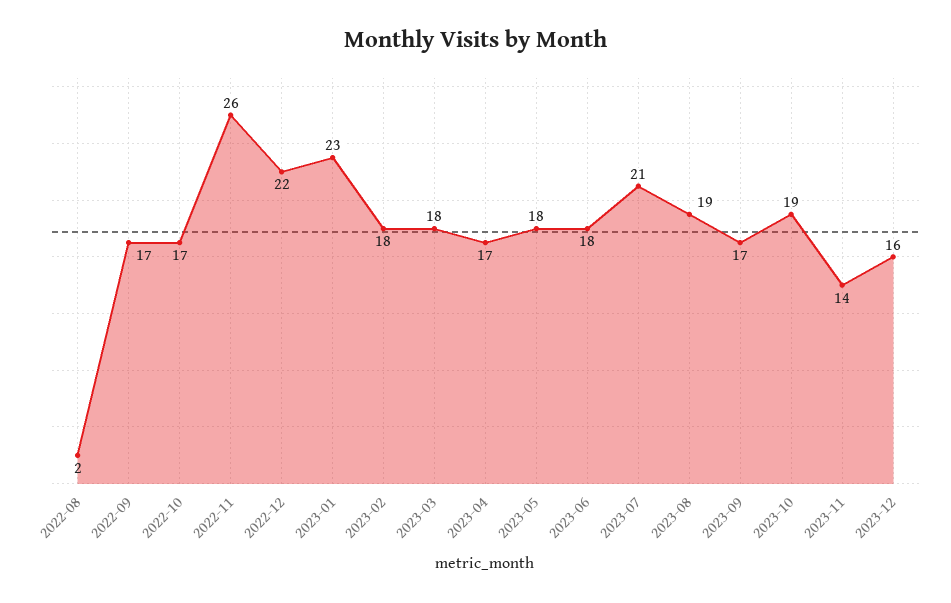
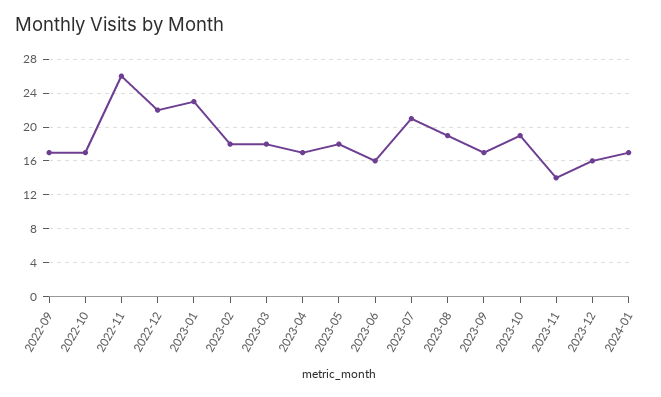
2022-08: 2 -> none
2023-06: 18 -> 16
2024-01: none -> 17

